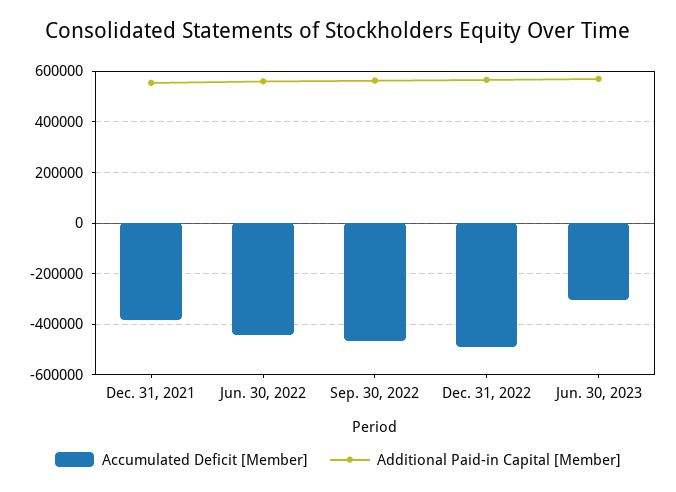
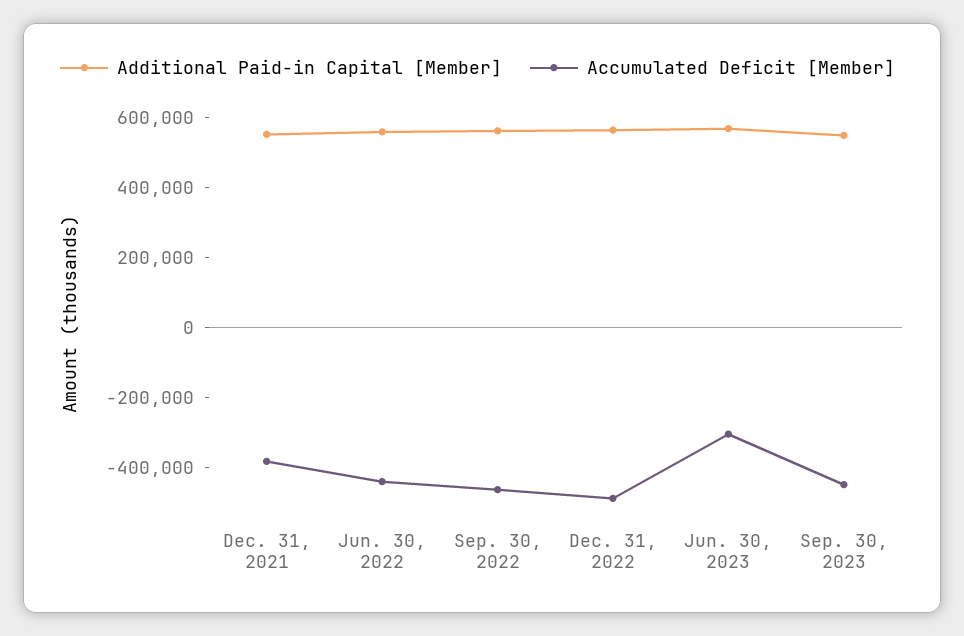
Additional Paid-in Capital [Member], Sep. 30, 2023: none -> 550000
Accumulated Deficit [Member], Sep. 30, 2023: none -> -450000

